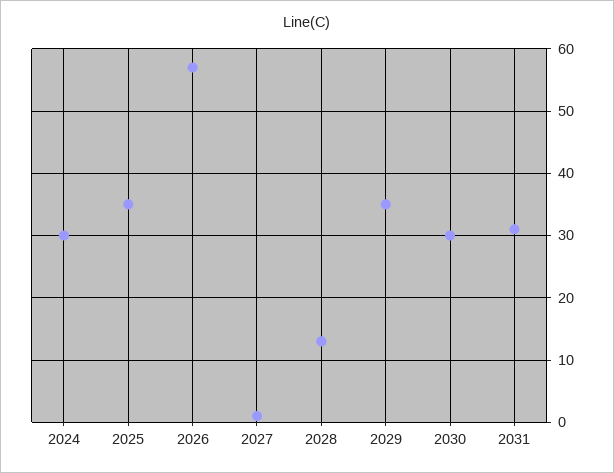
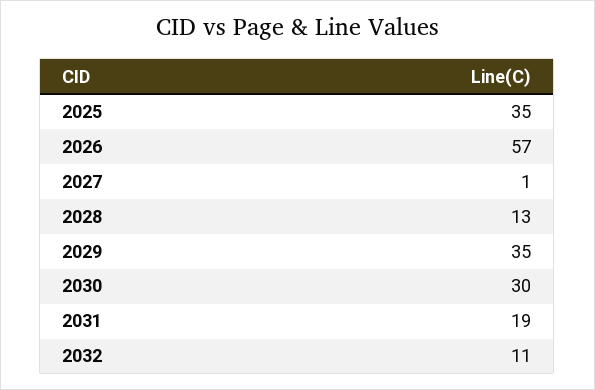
2024: 30 -> none
2031: 31 -> 19
2032: none -> 11

